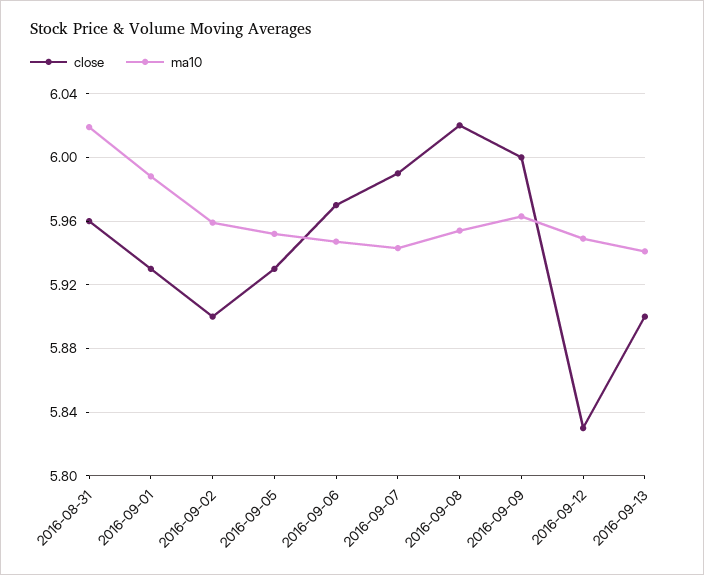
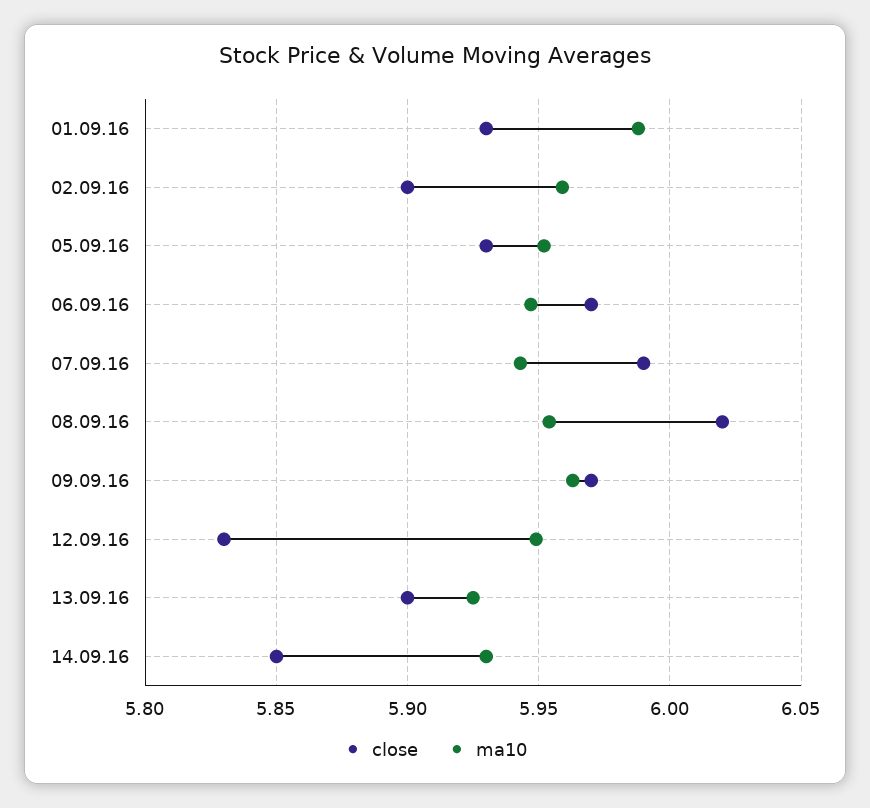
close, 2016-08-31: 5.96 -> none
ma10, 2016-08-31: 6.02 -> none
close, 2016-09-09: 6 -> 5.97
ma10, 2016-09-13: 5.94 -> 5.925
close, 14.09.16: none -> 5.85
ma10, 14.09.16: none -> 5.93

